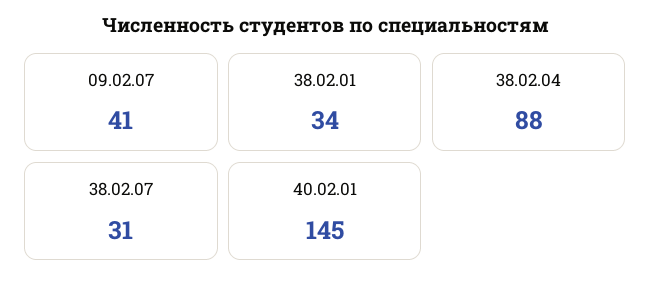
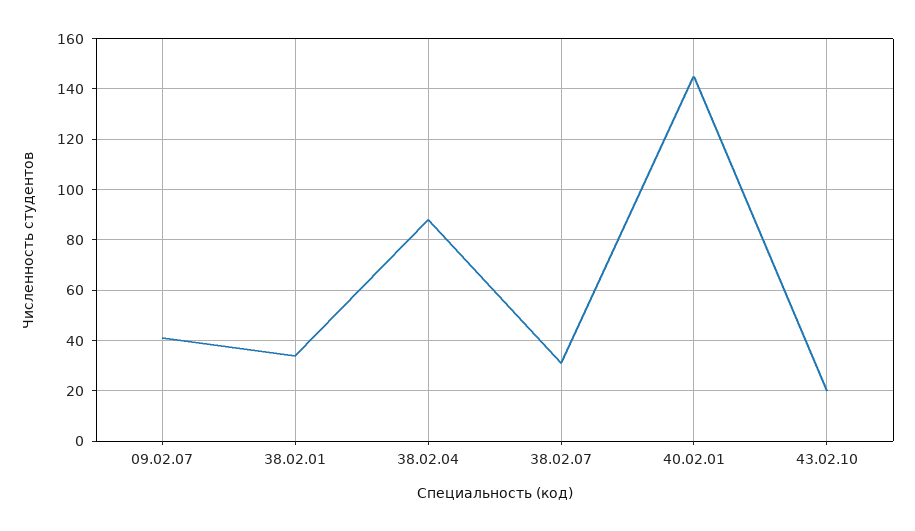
43.02.10: none -> 20

